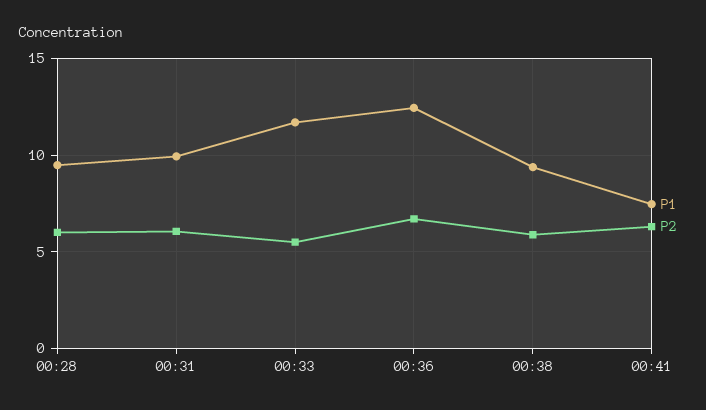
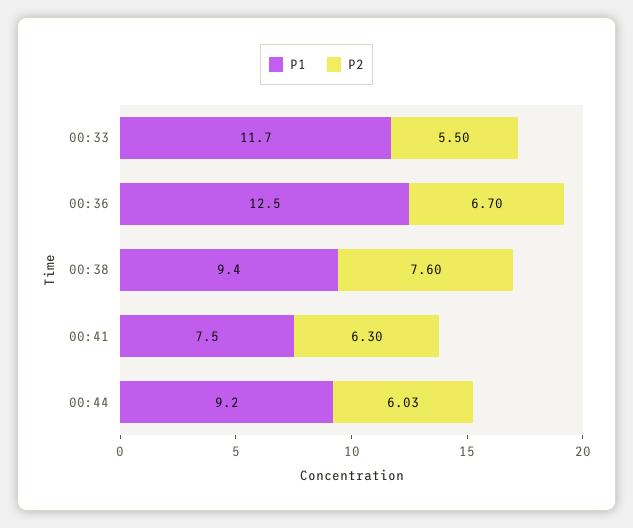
P1, 00:28: 9.5 -> none
P2, 00:28: 6 -> none
P1, 00:31: 10 -> none
P2, 00:31: 6 -> none
P2, 00:38: 6 -> 7.6
P1, 00:44: none -> 9.2
P2, 00:44: none -> 6.03

